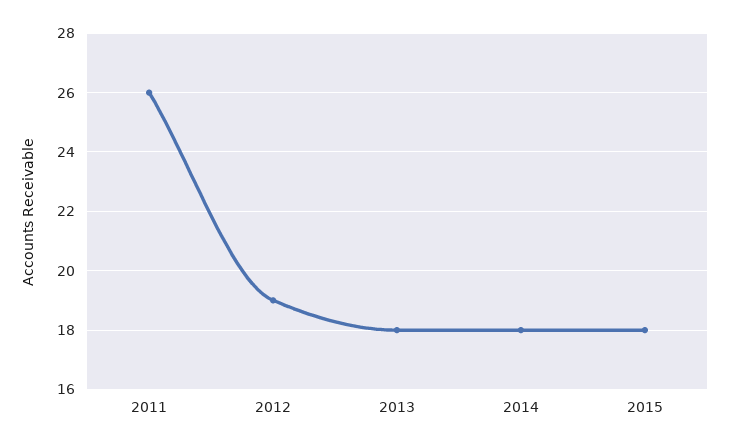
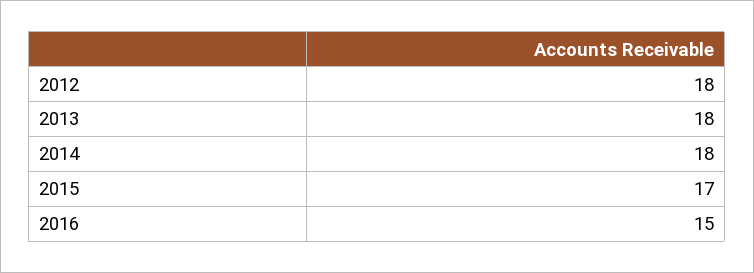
2011: 26 -> none
2012: 19 -> 18
2015: 18 -> 17
2016: none -> 15

